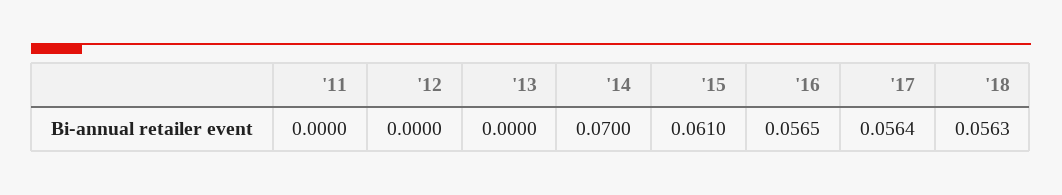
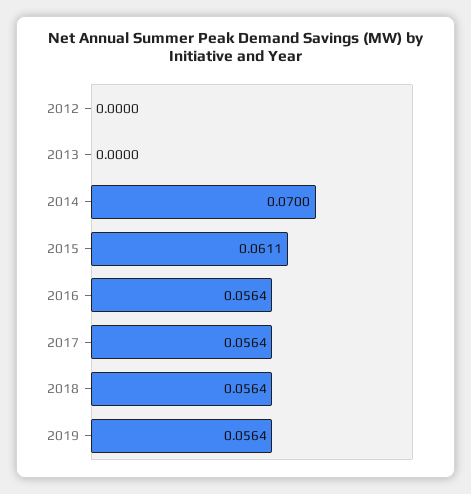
'11: 0 -> none
'15: 0.061 -> 0.0611
'16: 0.0565 -> 0.0564
'18: 0.0563 -> 0.0564
2019: none -> 0.0564

